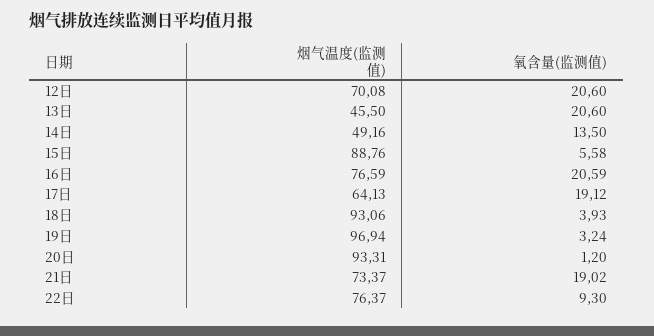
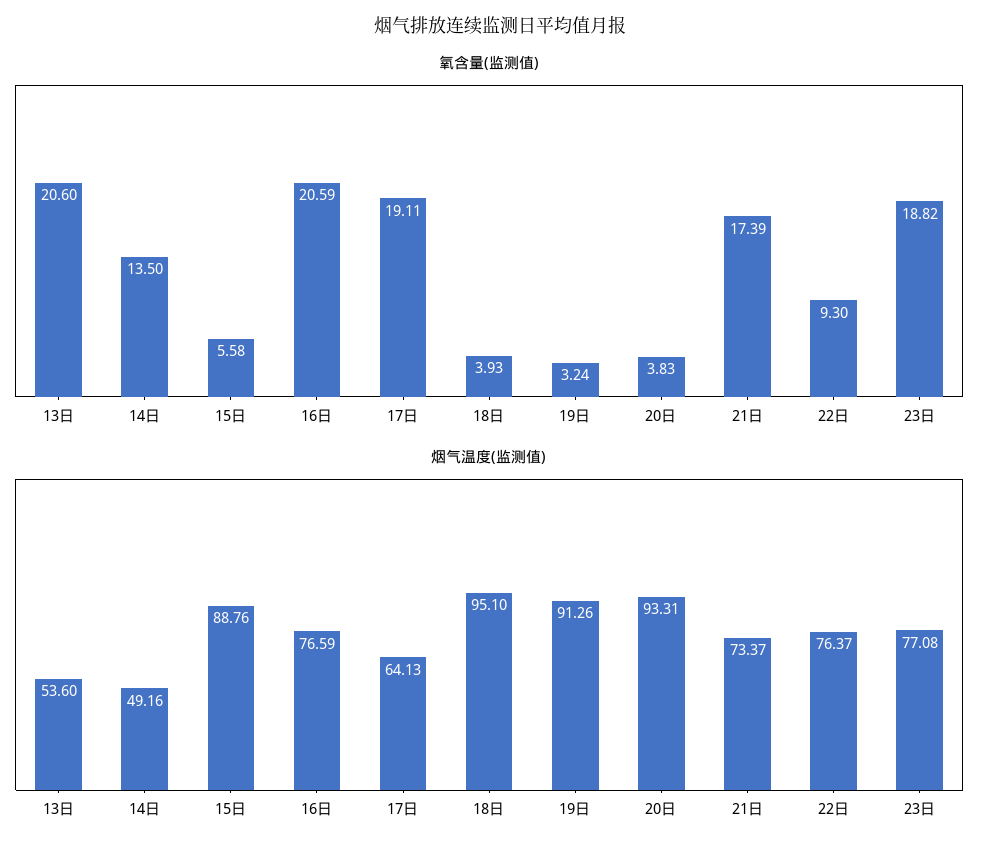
烟气温度(监测值), 12日: 70.08 -> none
氧含量(监测值), 12日: 20.6 -> none
烟气温度(监测值), 13日: 45.5 -> 53.6
氧含量(监测值), 17日: 19.12 -> 19.11
烟气温度(监测值), 18日: 93.06 -> 95.1
烟气温度(监测值), 19日: 96.94 -> 91.26
氧含量(监测值), 20日: 1.2 -> 3.83
氧含量(监测值), 21日: 19.02 -> 17.39
氧含量(监测值), 23日: none -> 18.82
烟气温度(监测值), 23日: none -> 77.08

